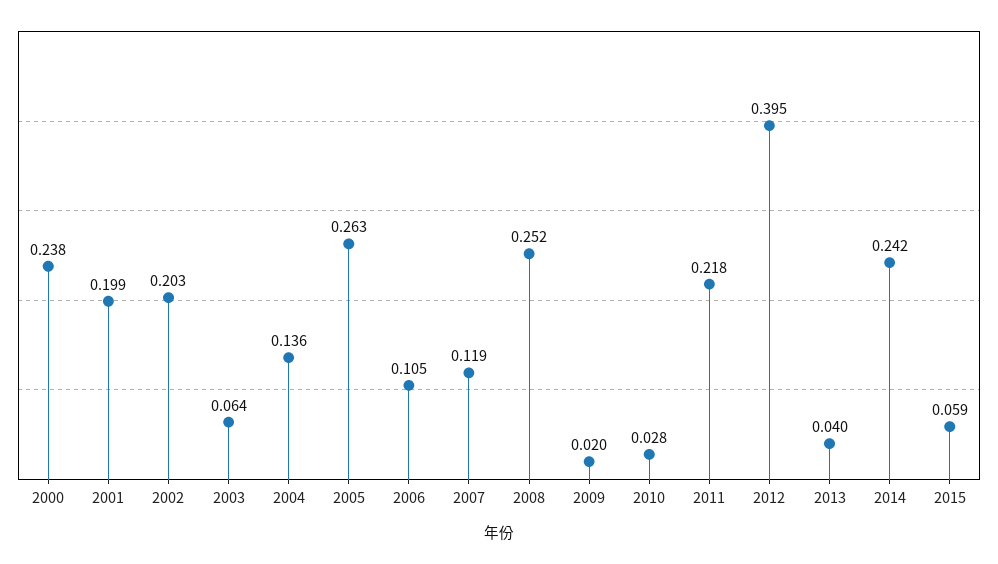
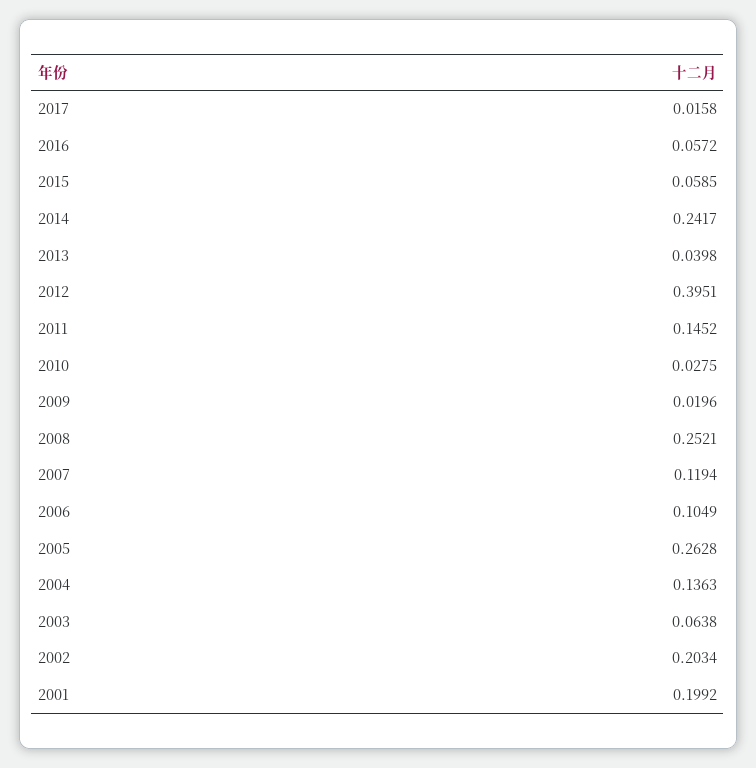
2000: 0.238 -> none
2011: 0.218 -> 0.1452
2017: none -> 0.0158
2016: none -> 0.0572

